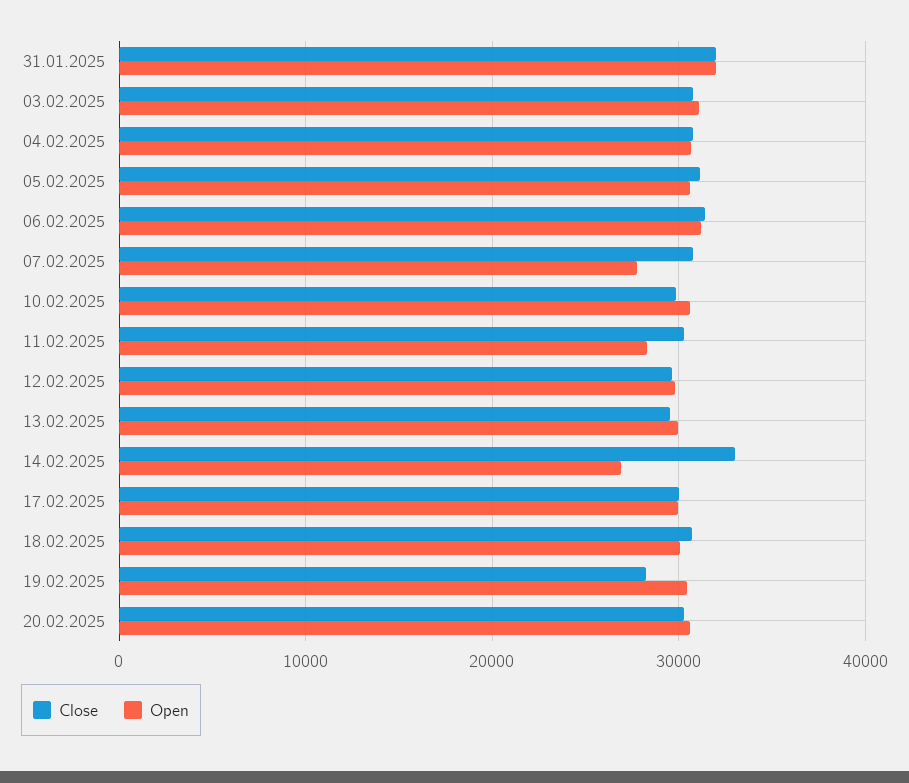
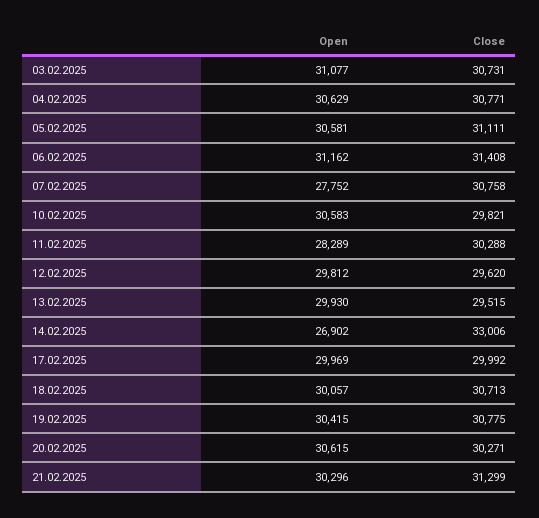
Close, 31.01.2025: 32000 -> none
Open, 31.01.2025: 32000 -> none
Close, 19.02.2025: 28000 -> 30775
Open, 21.02.2025: none -> 30296
Close, 21.02.2025: none -> 31299

